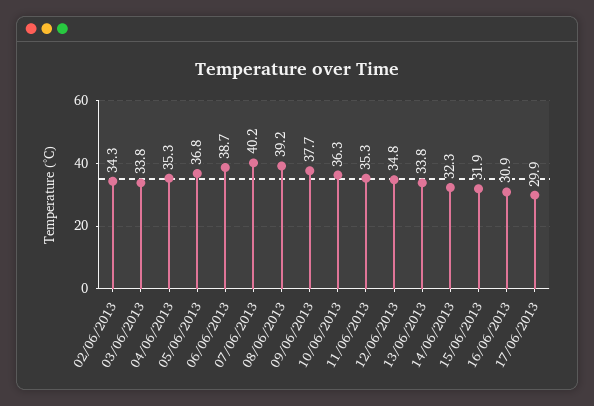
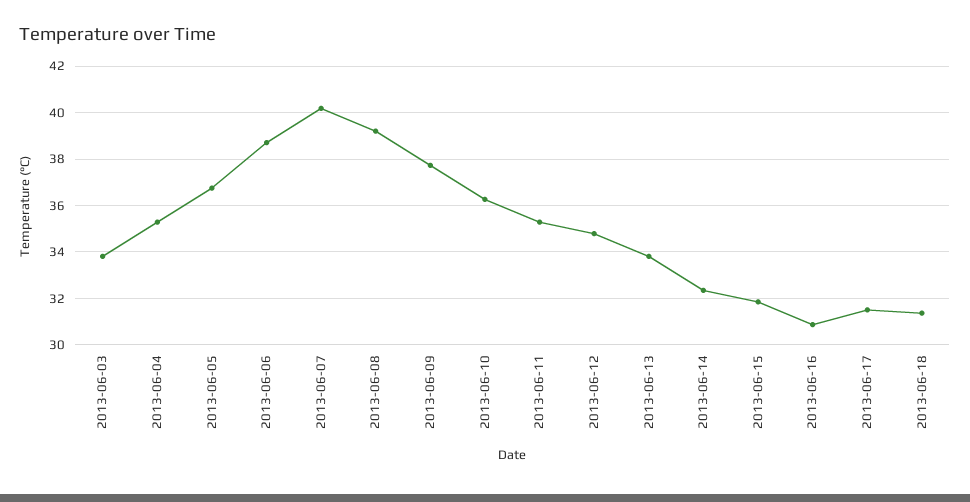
02/06/2013: 34.3 -> none
17/06/2013: 29.9 -> 31.5
2013-06-18: none -> 31.5

